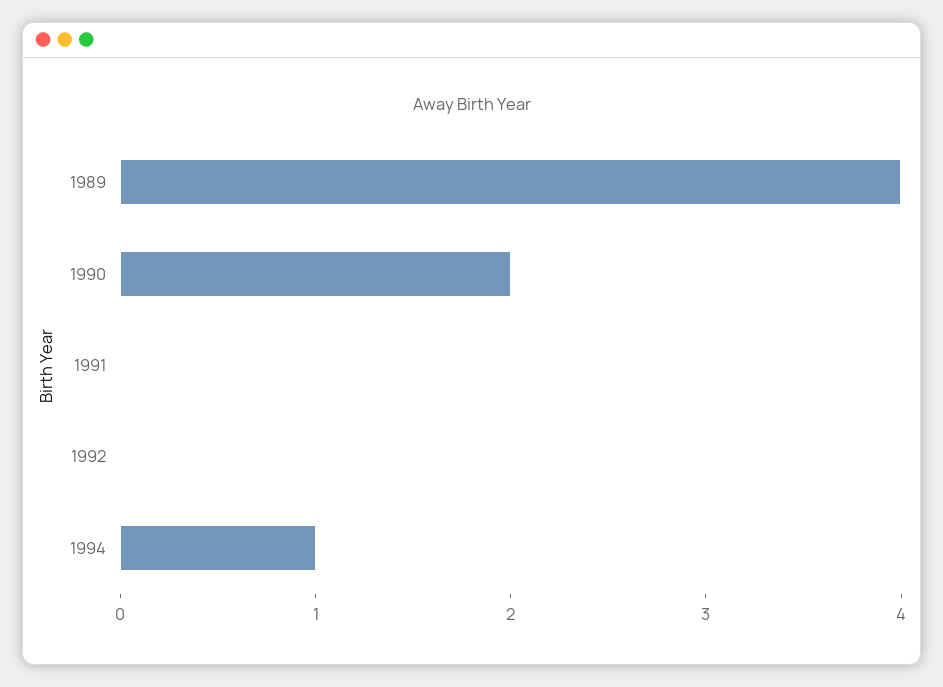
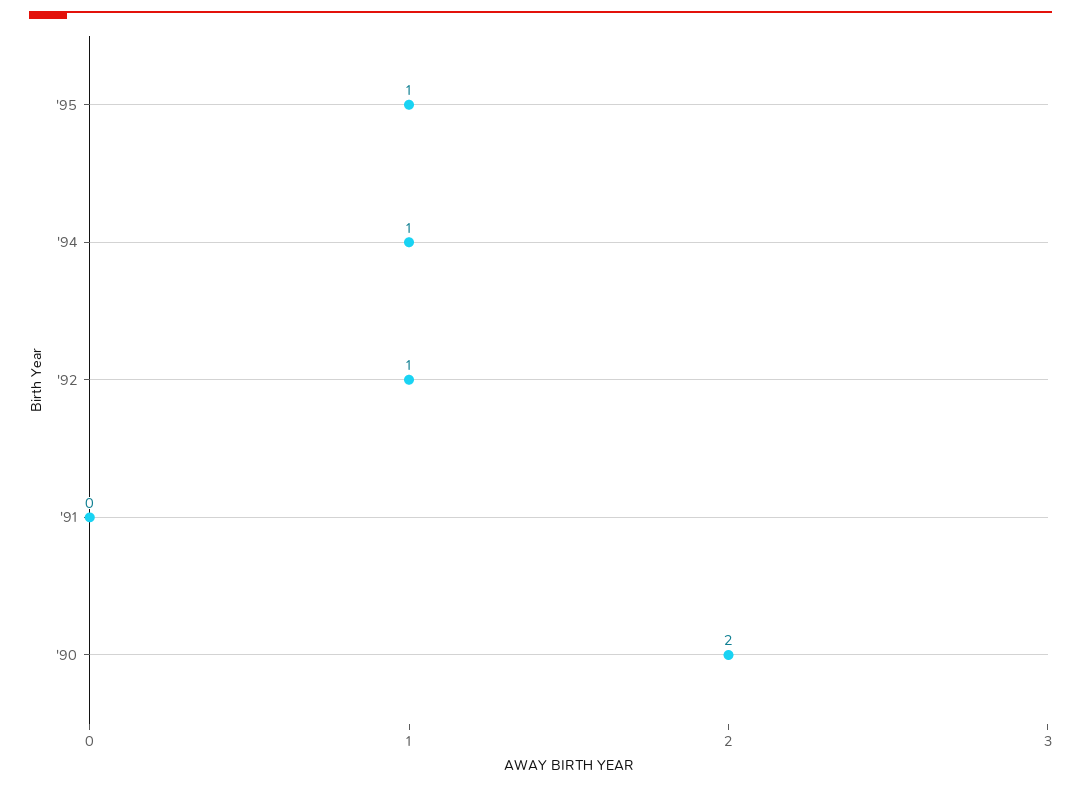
1989: 4 -> none
1992: 0 -> 1
'95: none -> 1

